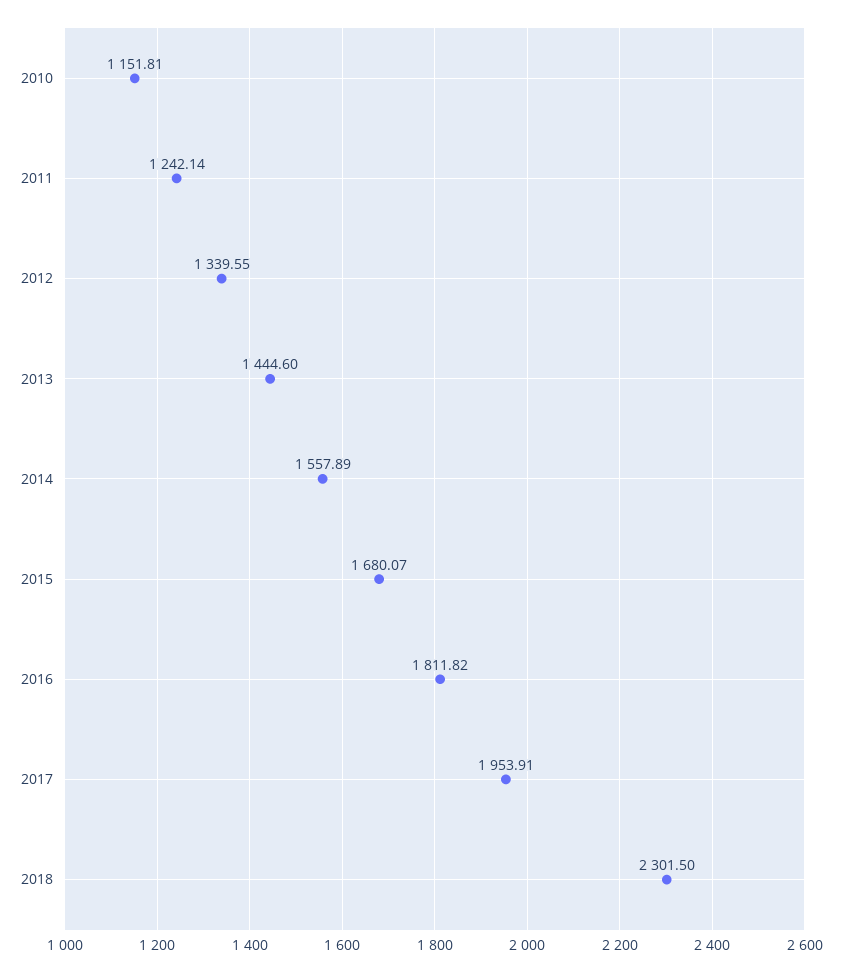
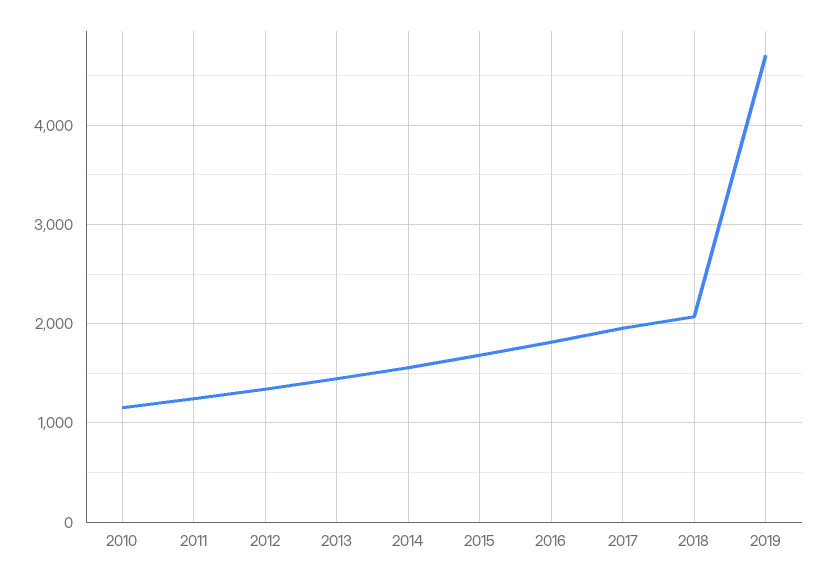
2018: 2301.5 -> 2100
2019: none -> 4700

